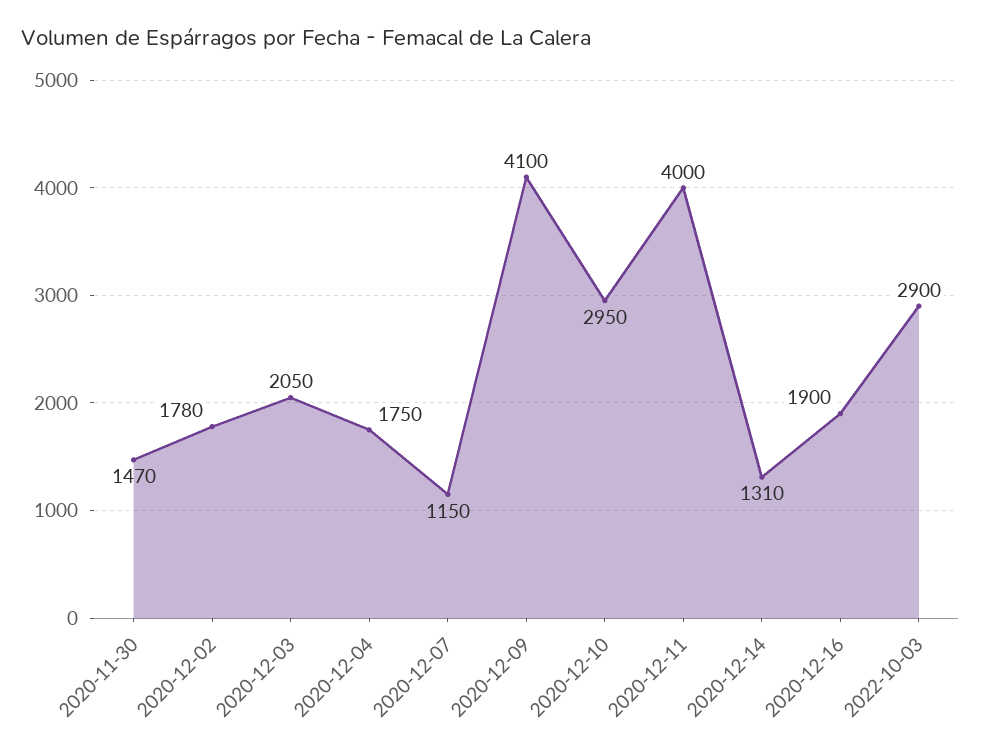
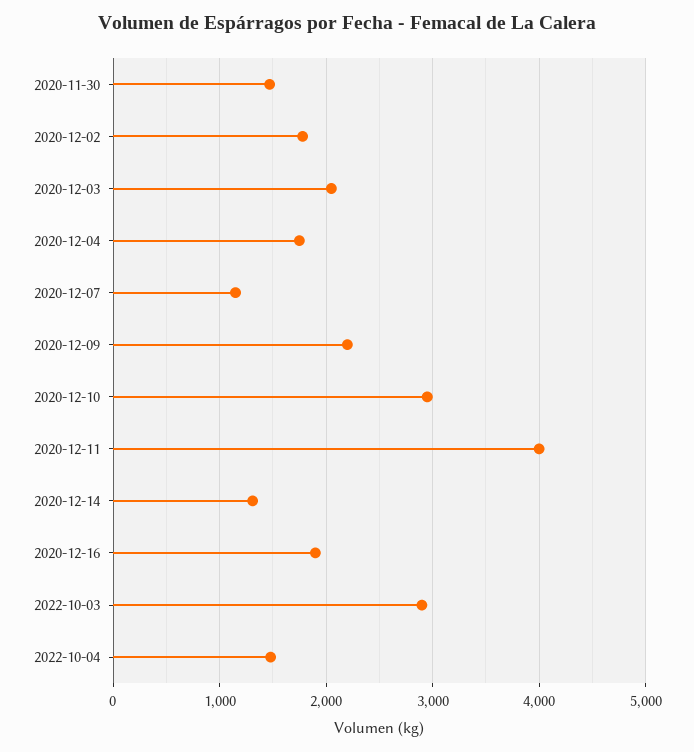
2020-12-09: 4100 -> 2200
2022-10-04: none -> 1500

